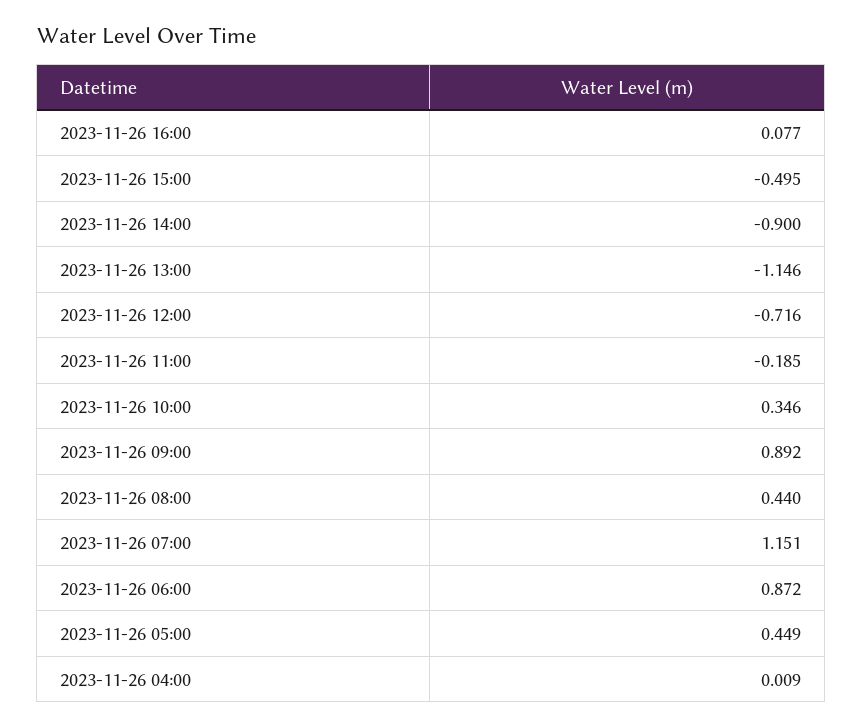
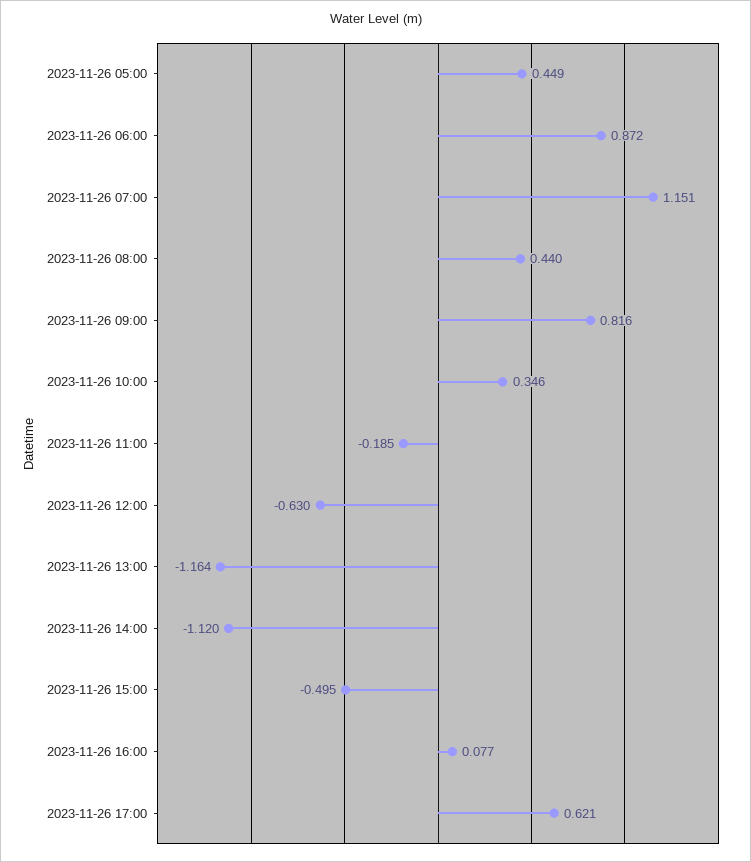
2023-11-26 14:00: -0.9 -> -1.12
2023-11-26 13:00: -1.146 -> -1.164
2023-11-26 12:00: -0.716 -> -0.63
2023-11-26 09:00: 0.892 -> 0.816
2023-11-26 04:00: 0.009 -> none
2023-11-26 17:00: none -> 0.621

